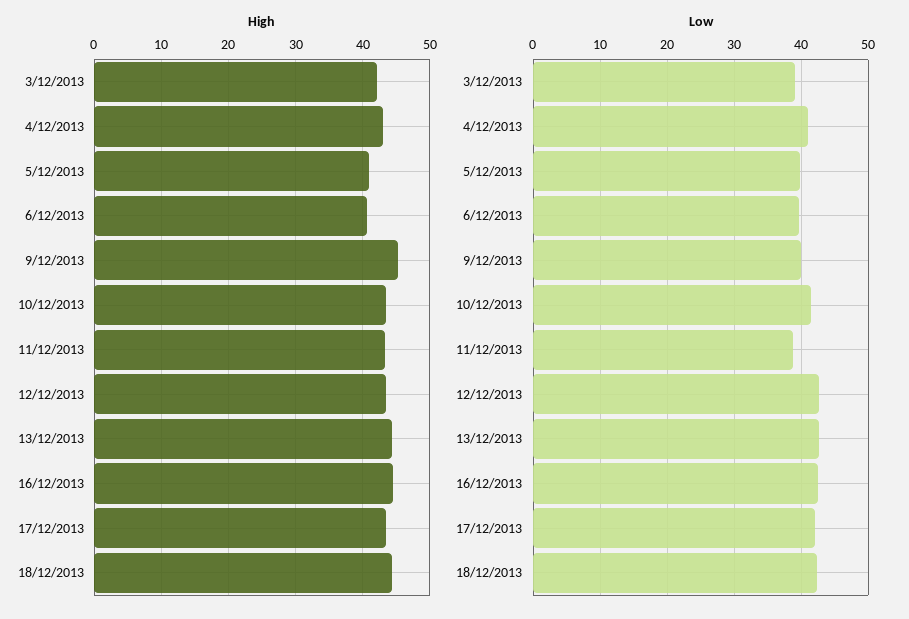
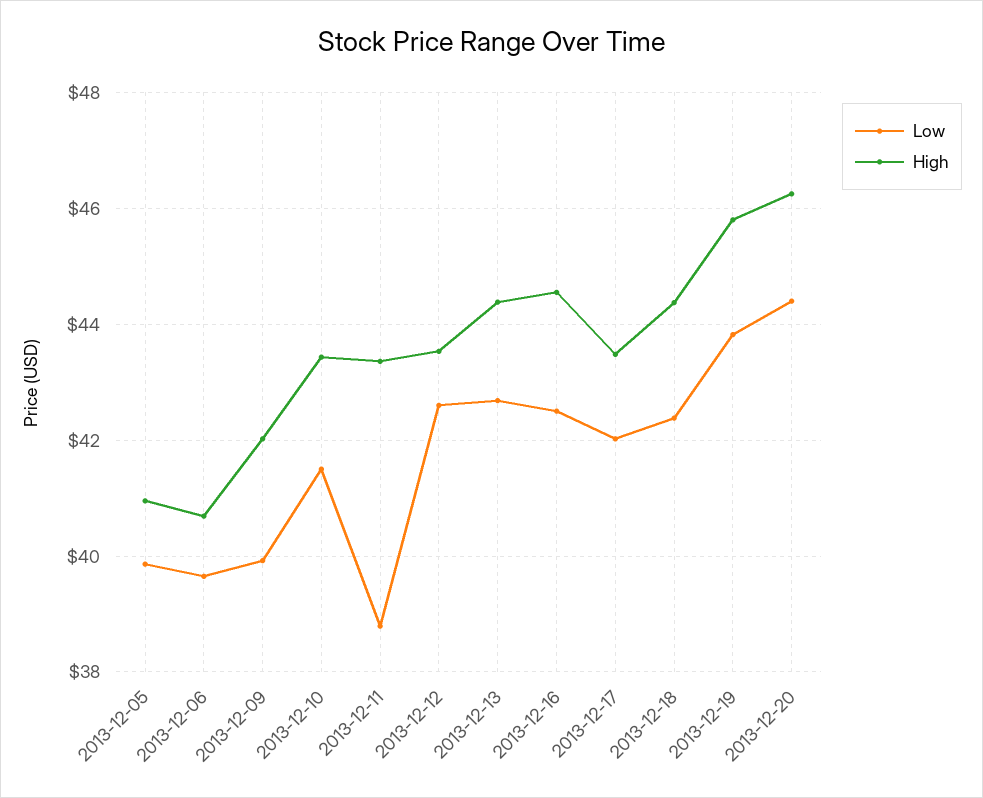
High, 3/12/2013: 42 -> none
High, 4/12/2013: 43 -> none
High, 9/12/2013: 45 -> 42
Low, 3/12/2013: 39 -> none
Low, 4/12/2013: 41 -> none
Low, 2013-12-19: none -> 43.8
High, 2013-12-19: none -> 45.8
Low, 2013-12-20: none -> 44.4
High, 2013-12-20: none -> 46.2

